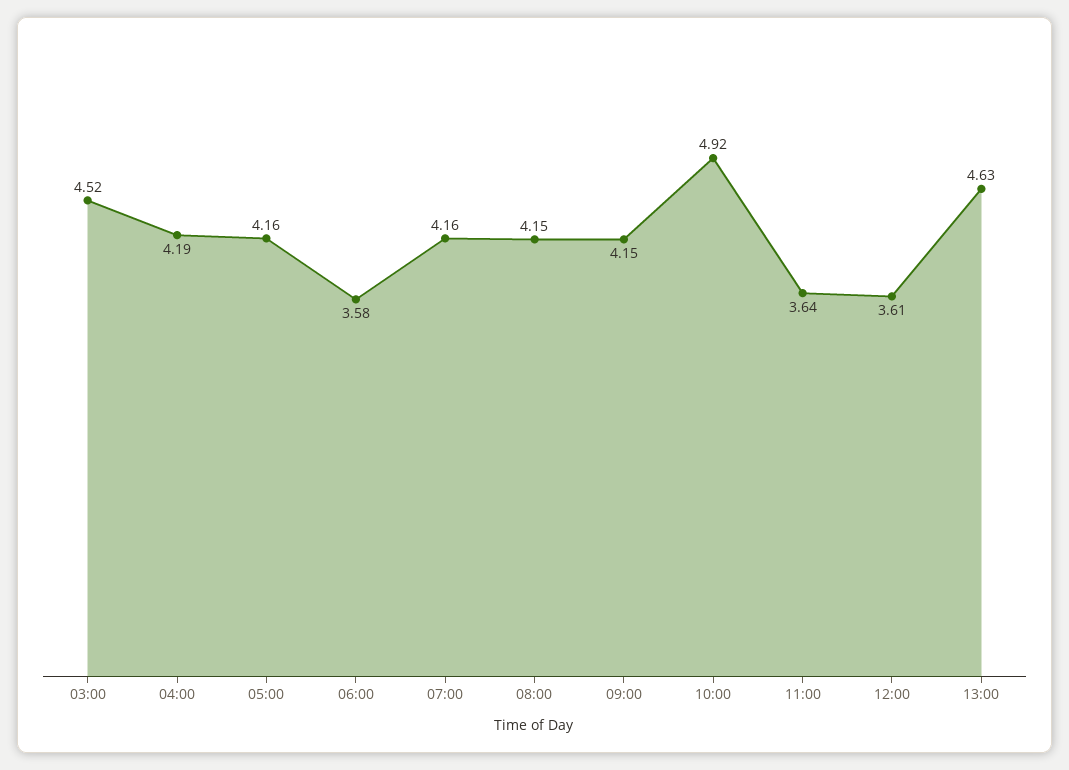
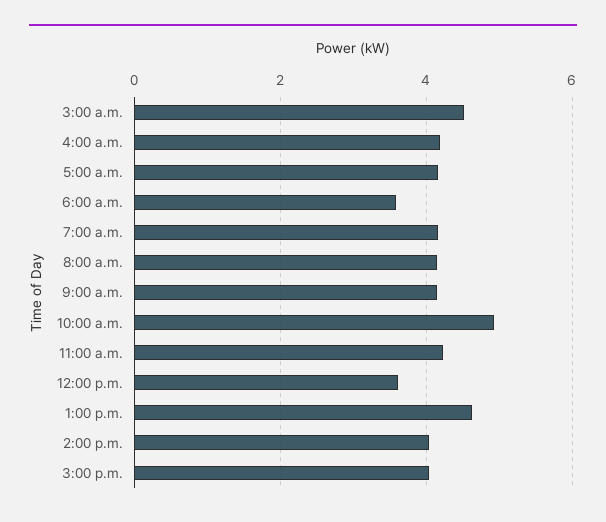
11:00: 3.64 -> 4.2
2:00 p.m.: none -> 4
3:00 p.m.: none -> 4

